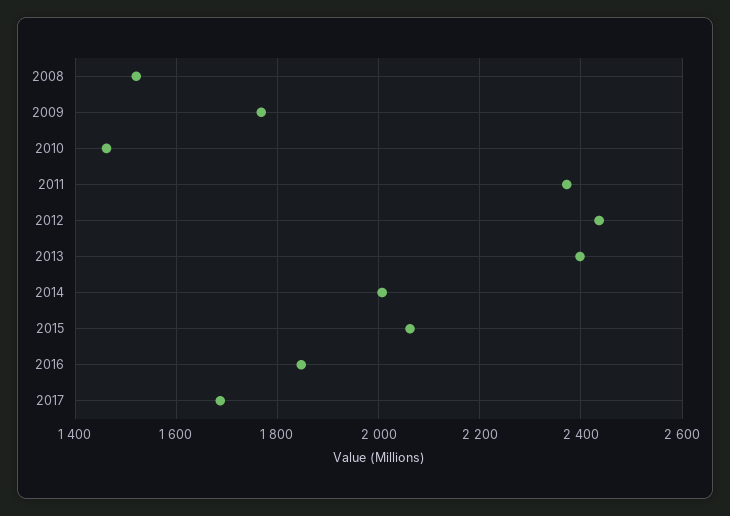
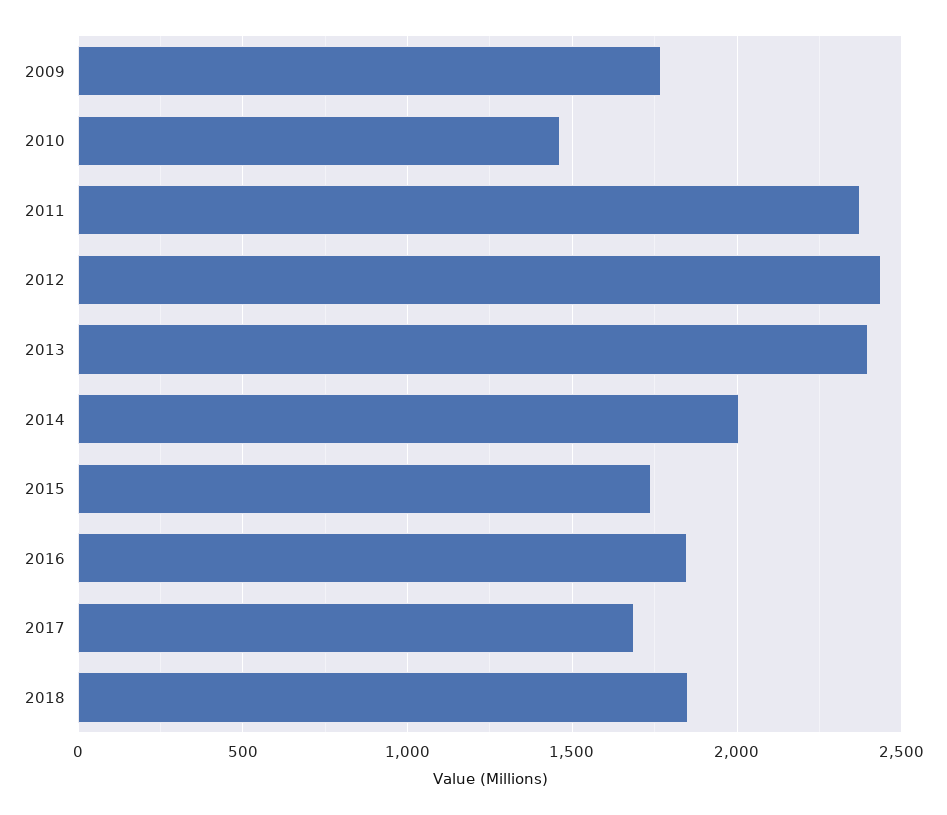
2008: 1520 -> none
2015: 2060 -> 1750
2018: none -> 1850

